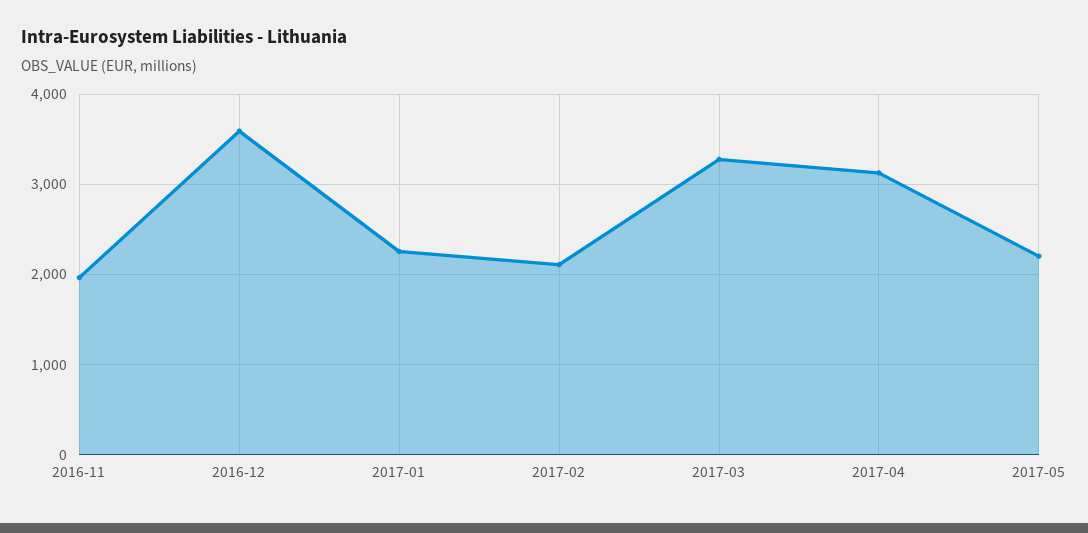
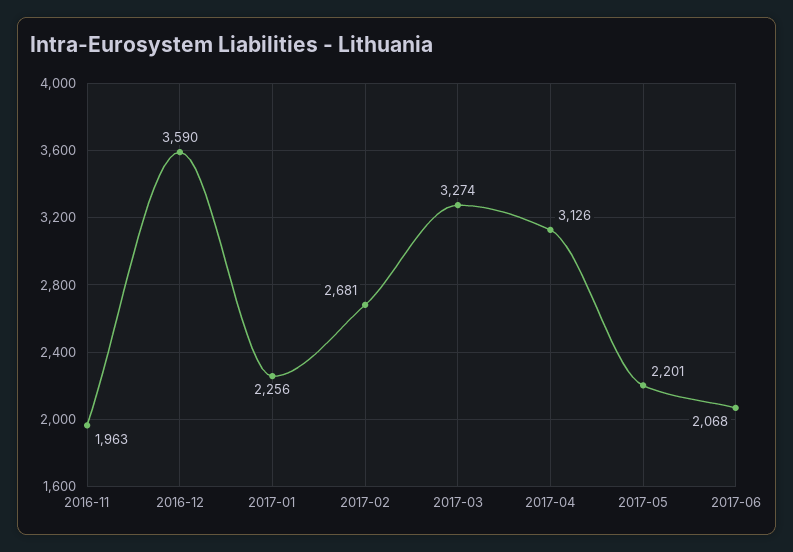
2017-02: 2100 -> 2681
2017-06: none -> 2068

